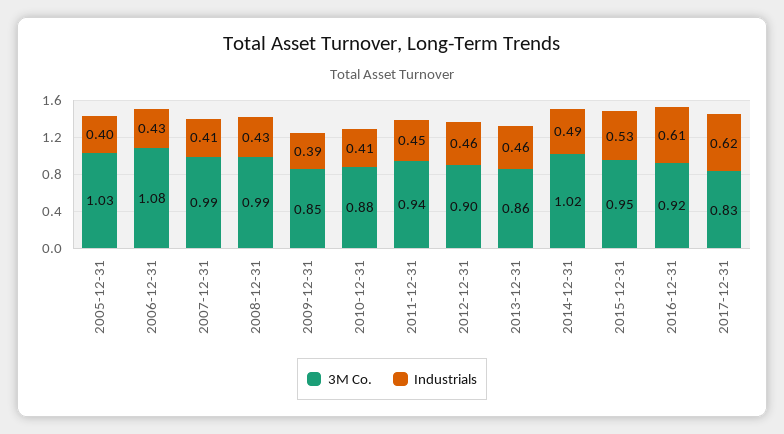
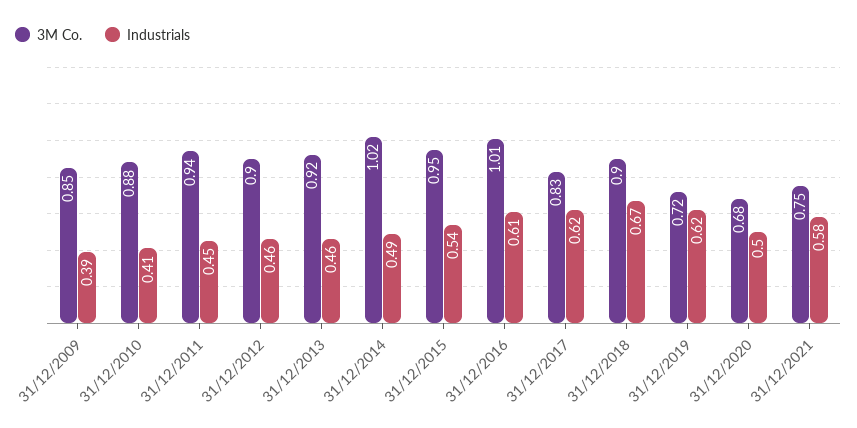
3M Co., 2005-12-31: 1.03 -> none
Industrials, 2005-12-31: 0.4 -> none
3M Co., 2006-12-31: 1.08 -> none
Industrials, 2006-12-31: 0.43 -> none
3M Co., 2007-12-31: 0.99 -> none
Industrials, 2007-12-31: 0.41 -> none
3M Co., 2008-12-31: 0.99 -> none
Industrials, 2008-12-31: 0.43 -> none
3M Co., 2013-12-31: 0.86 -> 0.92
Industrials, 2015-12-31: 0.53 -> 0.54
3M Co., 2016-12-31: 0.92 -> 1.01
3M Co., 31/12/2018: none -> 0.9
Industrials, 31/12/2018: none -> 0.67
3M Co., 31/12/2019: none -> 0.72
Industrials, 31/12/2019: none -> 0.62
3M Co., 31/12/2020: none -> 0.68
Industrials, 31/12/2020: none -> 0.5
3M Co., 31/12/2021: none -> 0.75
Industrials, 31/12/2021: none -> 0.58

